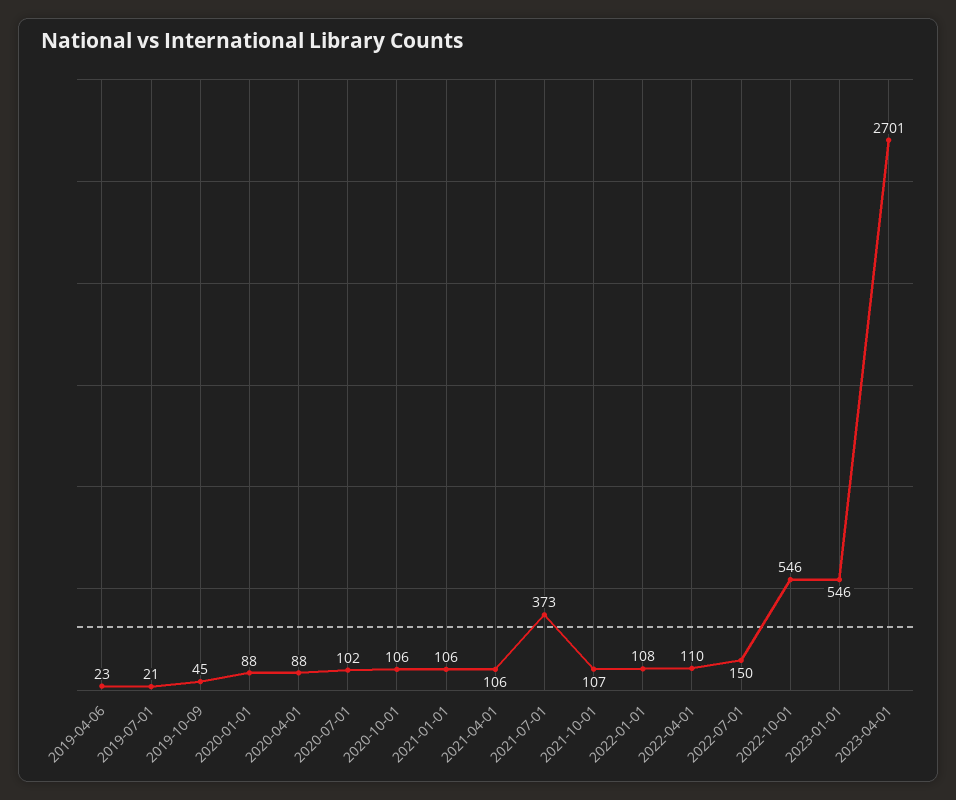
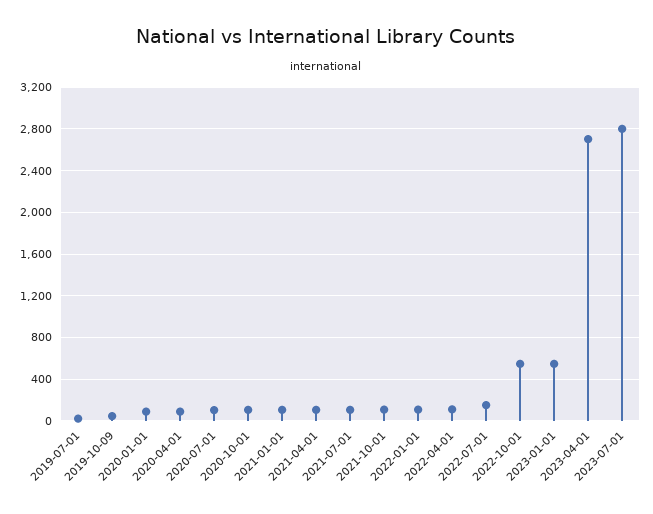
2019-04-06: 23 -> none
2021-07-01: 373 -> 100
2023-07-01: none -> 2800

